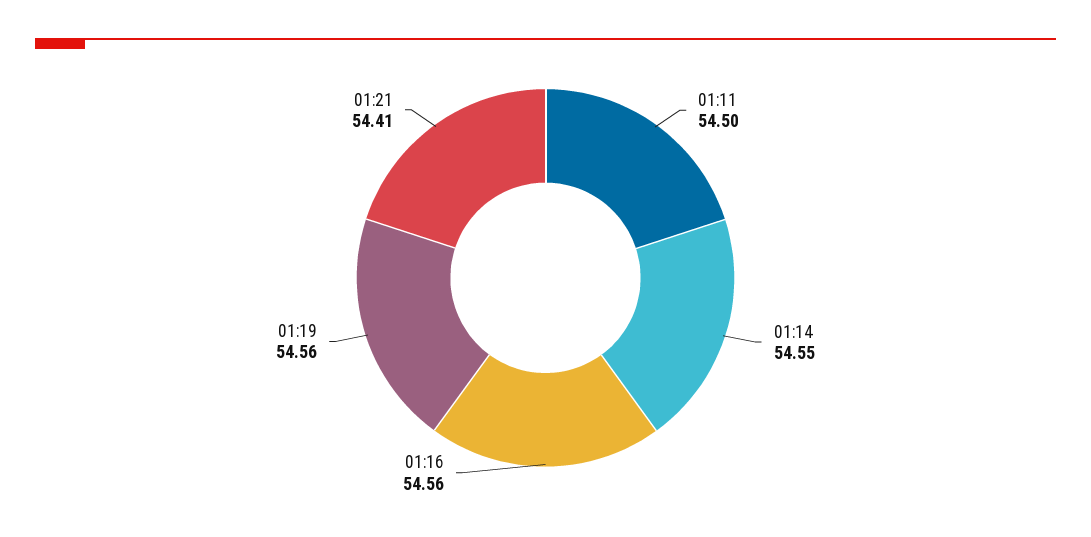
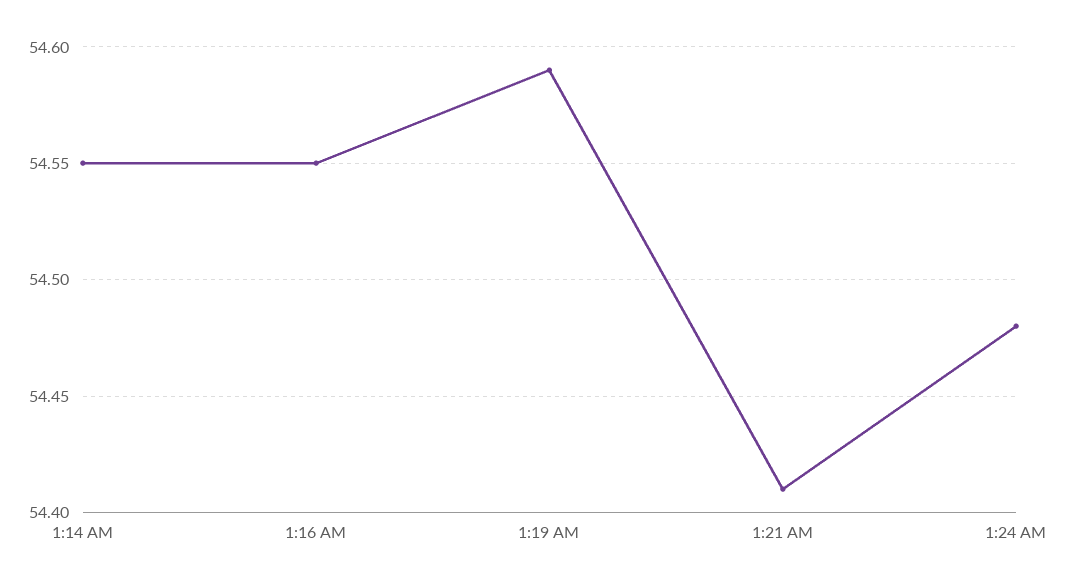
01:11: 54.5 -> none
01:16: 54.56 -> 54.55
01:19: 54.56 -> 54.59
1:24 AM: none -> 54.48

